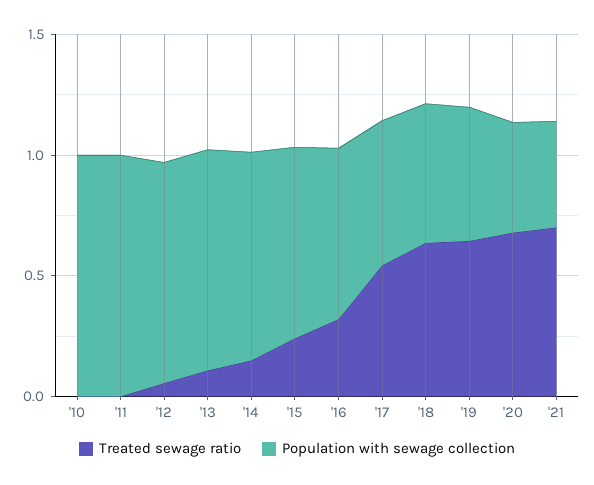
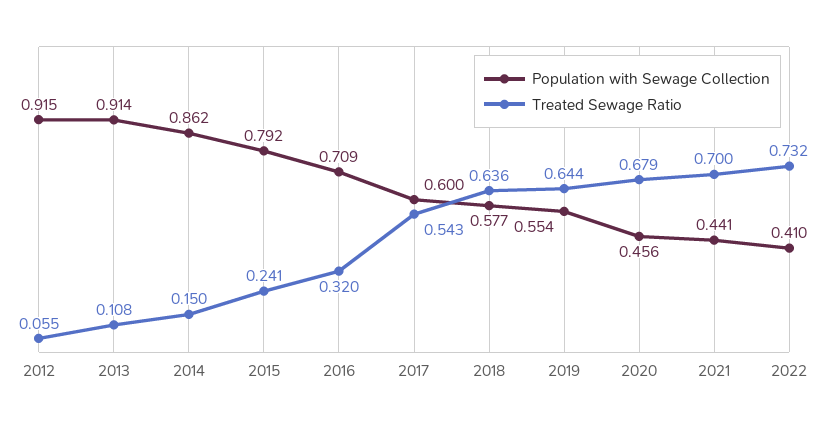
Treated sewage ratio, '10: 0 -> none
Population with sewage collection, '10: 1 -> none
Treated sewage ratio, '11: 0 -> none
Population with sewage collection, '11: 1 -> none
Population with sewage collection, 2022: none -> 0.41
Treated sewage ratio, 2022: none -> 0.732

